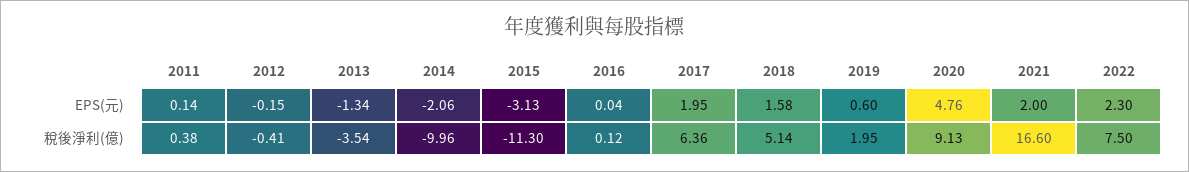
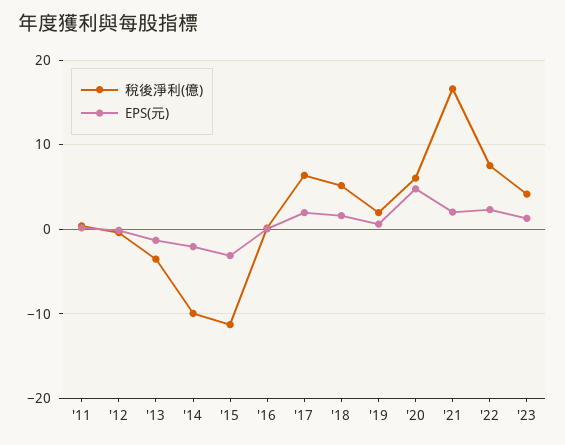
稅後淨利(億), 2020: 9.13 -> 6
稅後淨利(億), '23: none -> 4
EPS(元), '23: none -> 1

